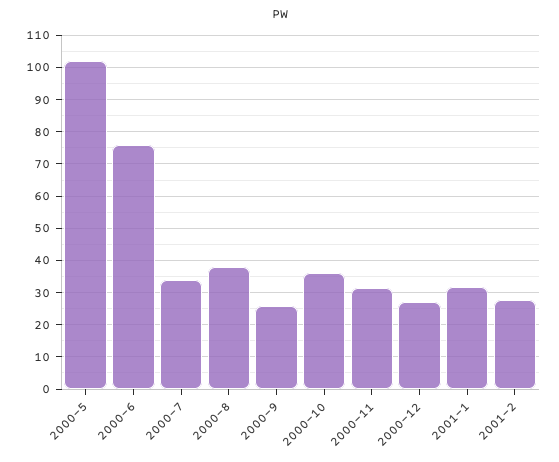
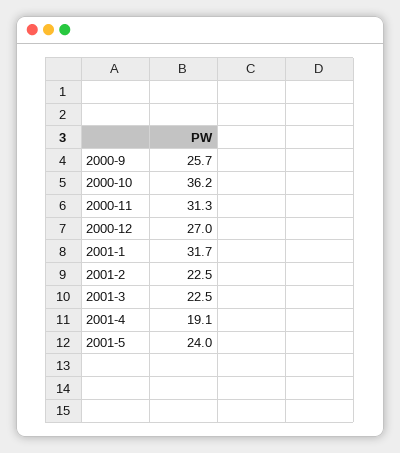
2000-5: 102 -> none
2000-6: 76 -> none
2000-7: 34 -> none
2000-8: 38 -> none
2001-2: 28 -> 22.5
2001-3: none -> 22.5
2001-4: none -> 19.1
2001-5: none -> 24

